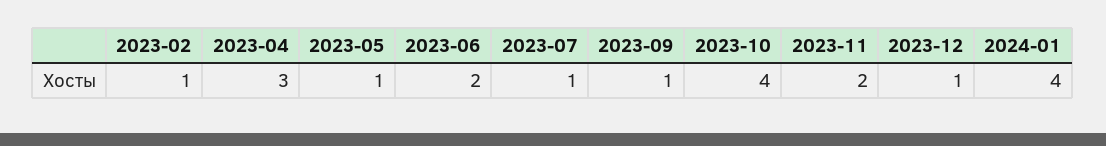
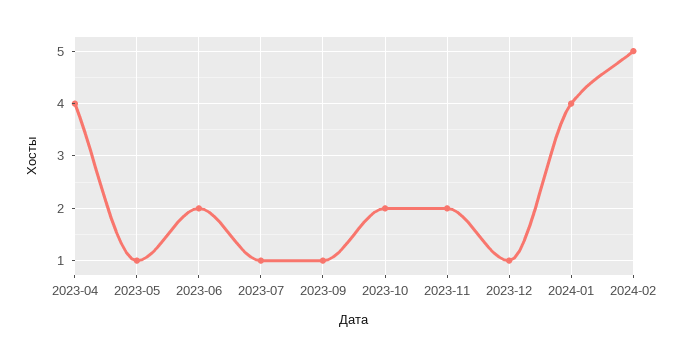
2023-02: 1 -> none
2023-04: 3 -> 4
2023-10: 4 -> 2
2024-02: none -> 5

